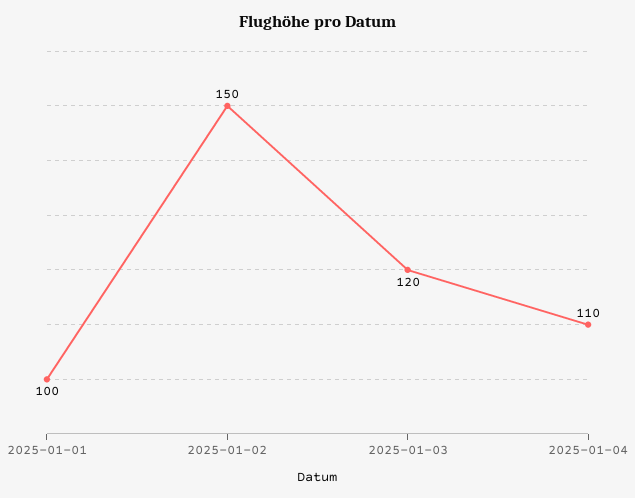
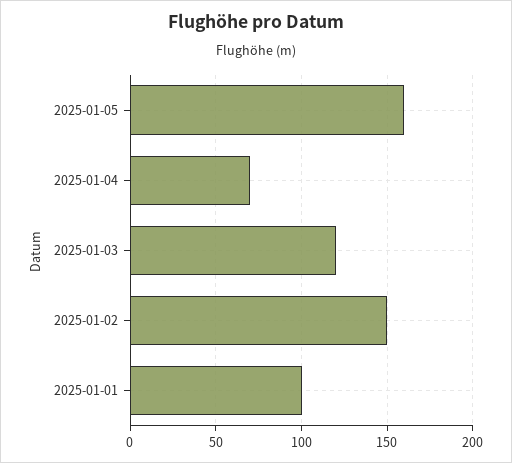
2025-01-04: 110 -> 70
2025-01-05: none -> 160

